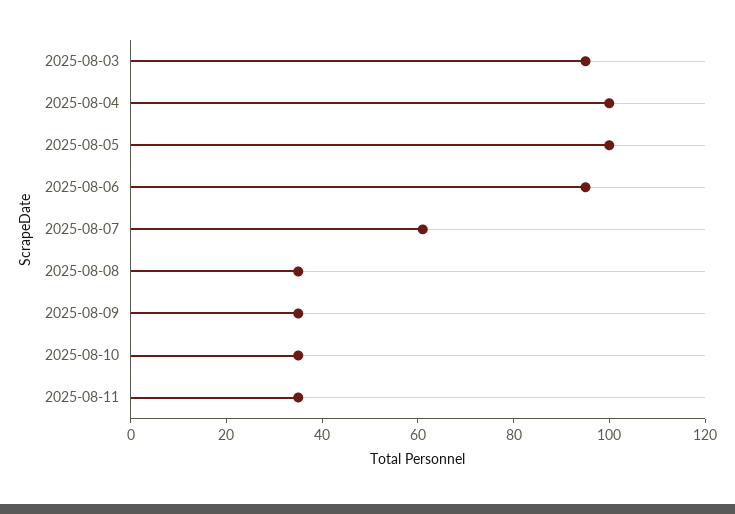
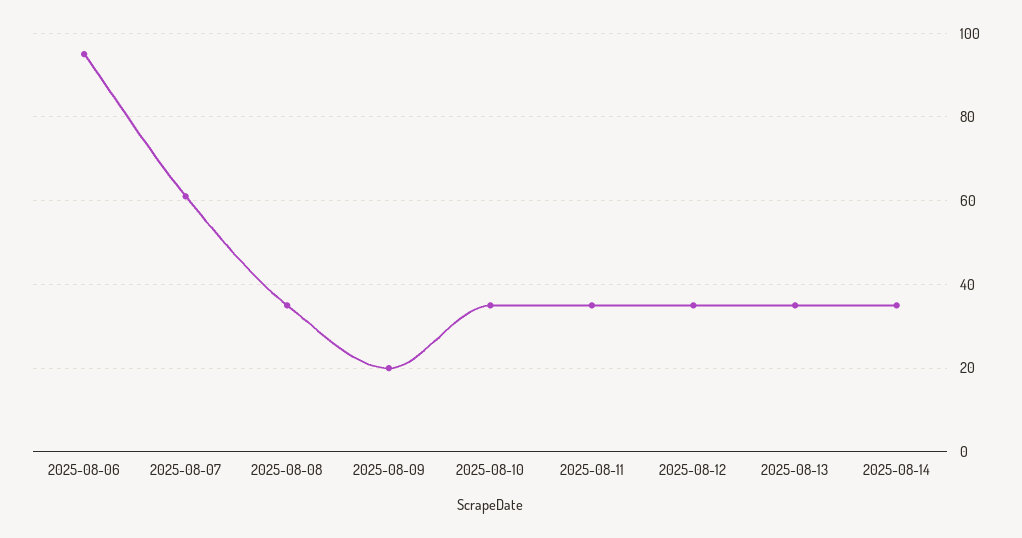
2025-08-03: 95 -> none
2025-08-04: 100 -> none
2025-08-05: 100 -> none
2025-08-09: 35 -> 20
2025-08-12: none -> 35
2025-08-13: none -> 35
2025-08-14: none -> 35

